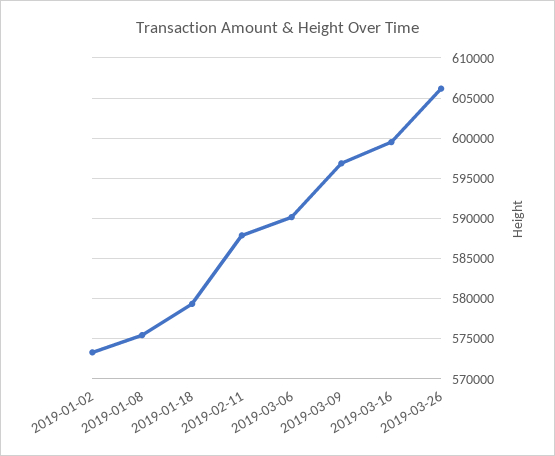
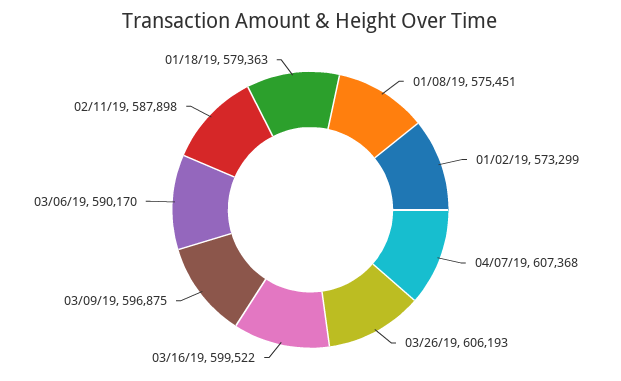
04/07/19: none -> 607368

